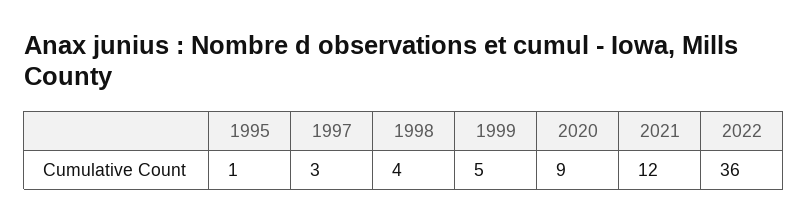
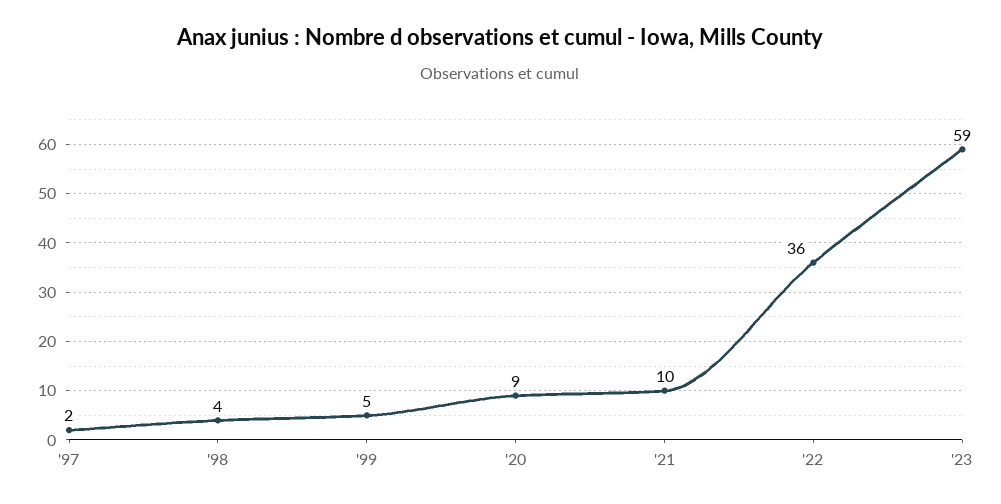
1995: 1 -> none
1997: 3 -> 2
2021: 12 -> 10
'23: none -> 59

